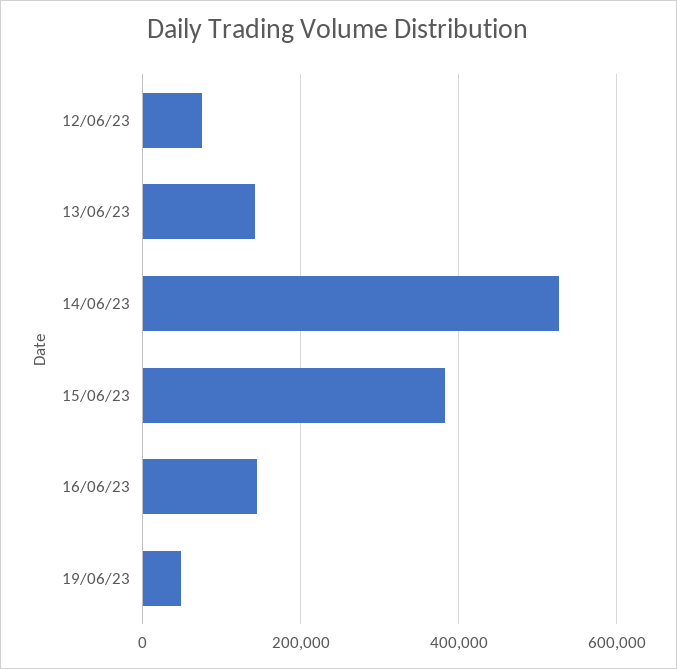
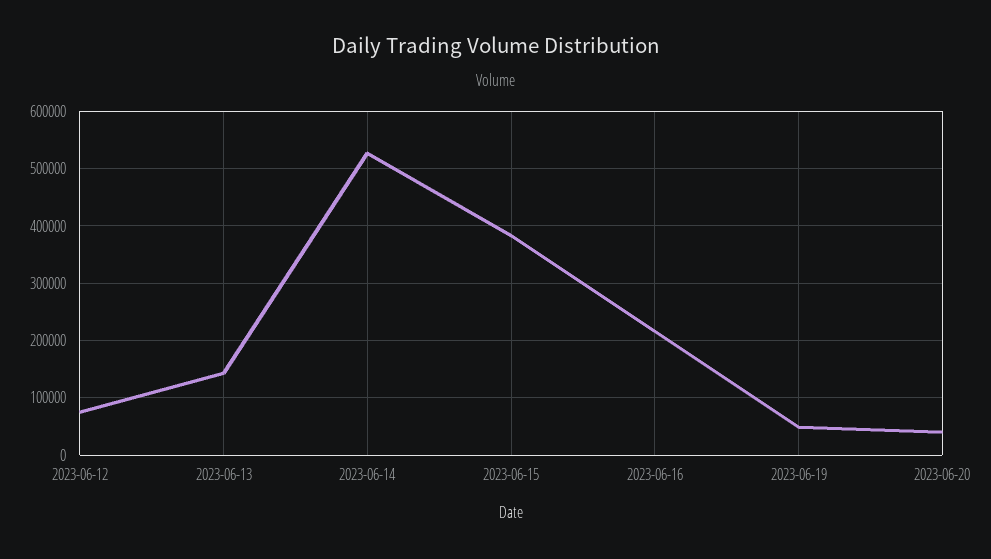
16/06/23: 140000 -> 220000
2023-06-20: none -> 40000

